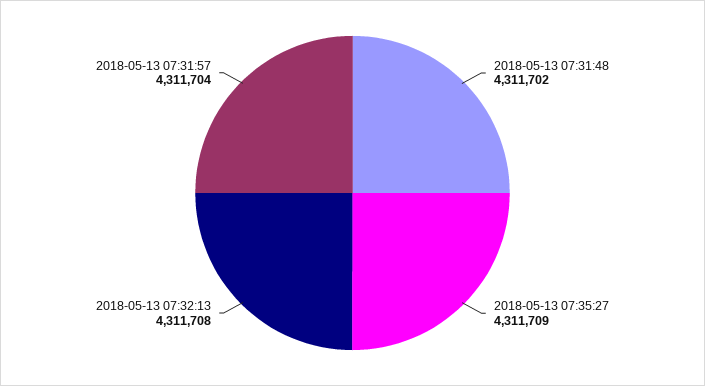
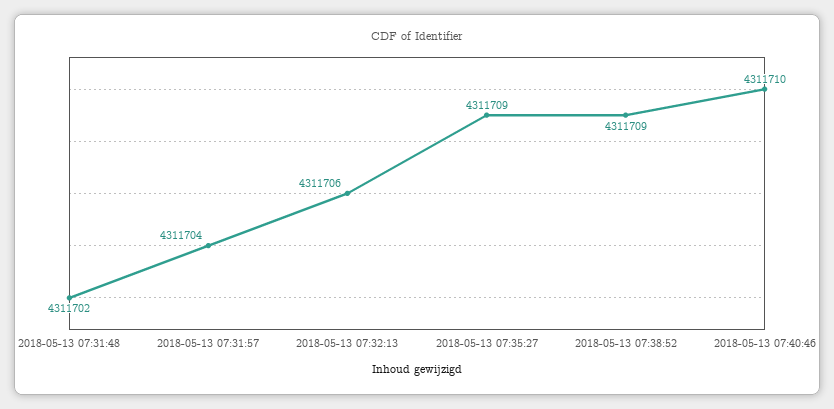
2018-05-13 07:32:13: 4311708 -> 4311706
2018-05-13 07:38:52: none -> 4311709
2018-05-13 07:40:46: none -> 4311710

